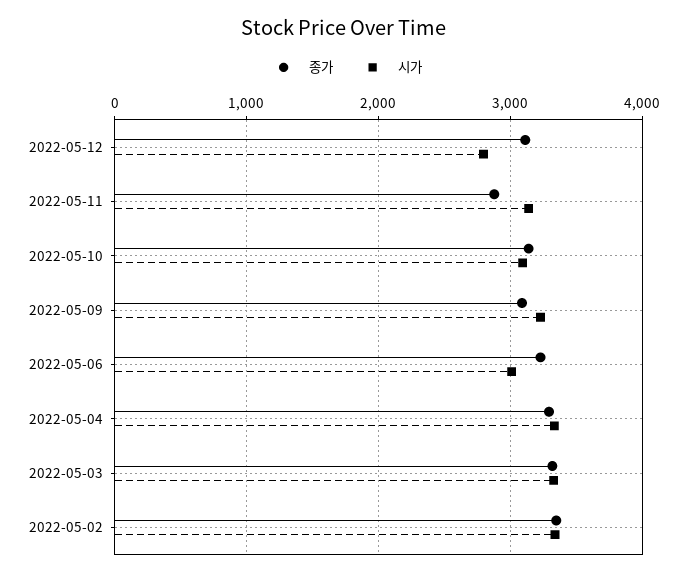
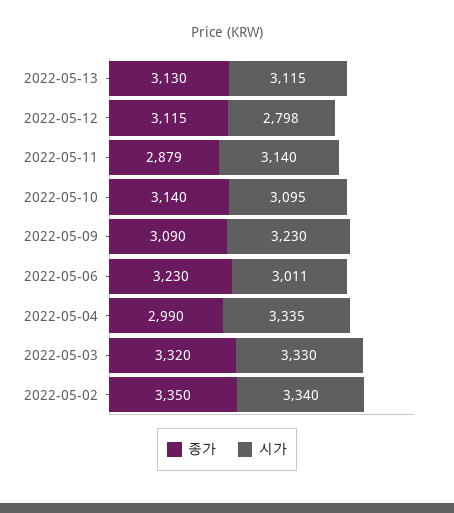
종가, 2022-05-04: 3300 -> 2990
종가, 2022-05-13: none -> 3130
시가, 2022-05-13: none -> 3115

